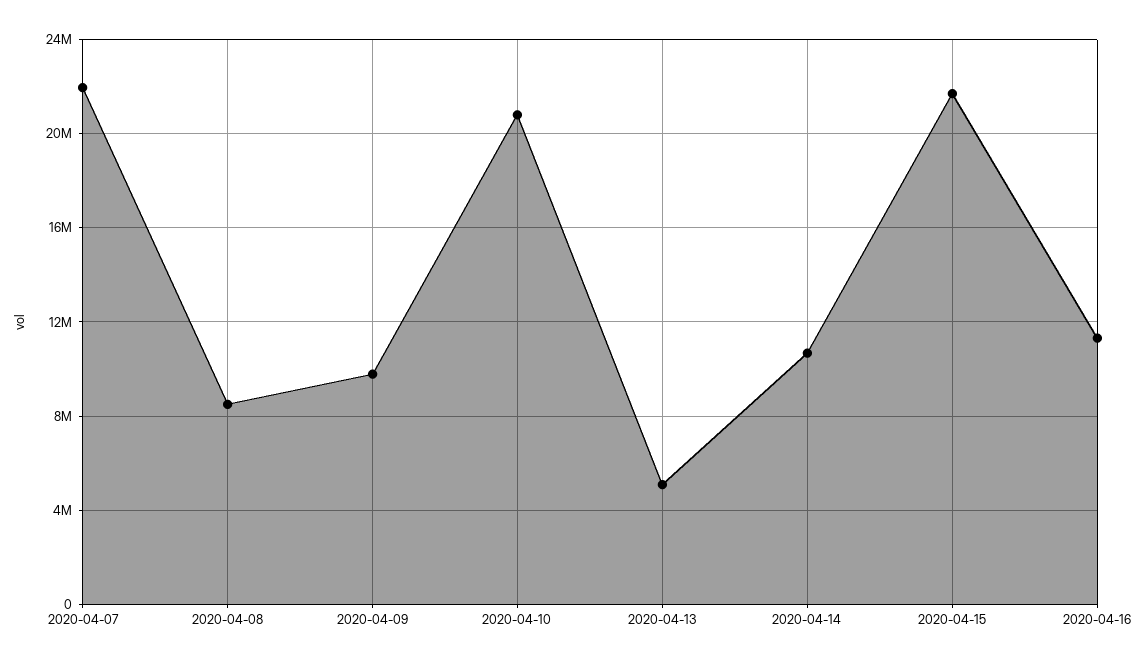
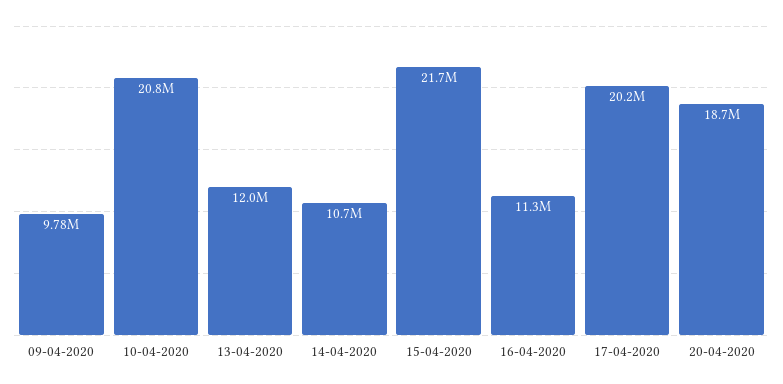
2020-04-07: 22000000 -> none
2020-04-08: 8500000 -> none
2020-04-13: 5000000 -> 12000000
17-04-2020: none -> 20200000
20-04-2020: none -> 18700000

